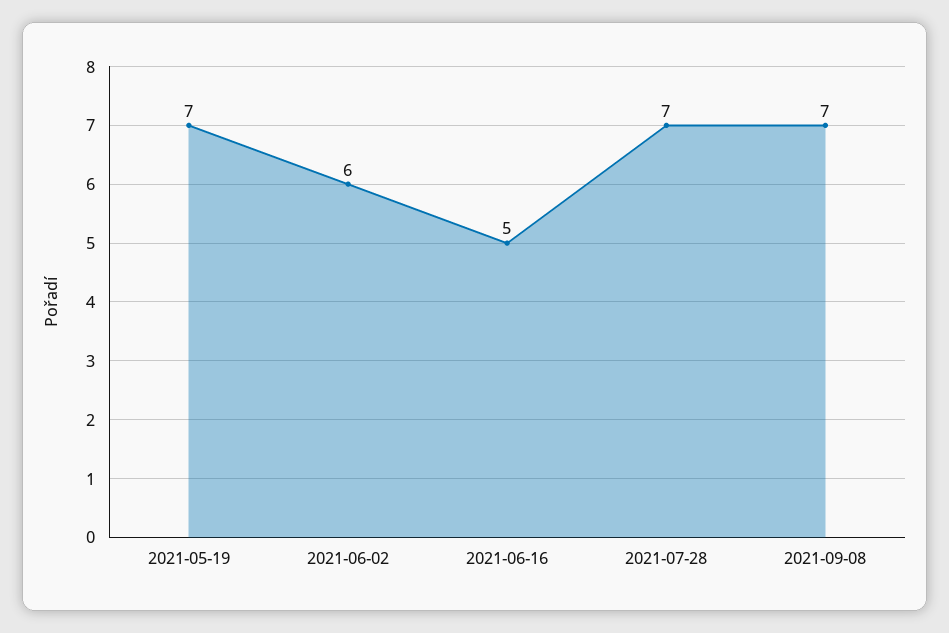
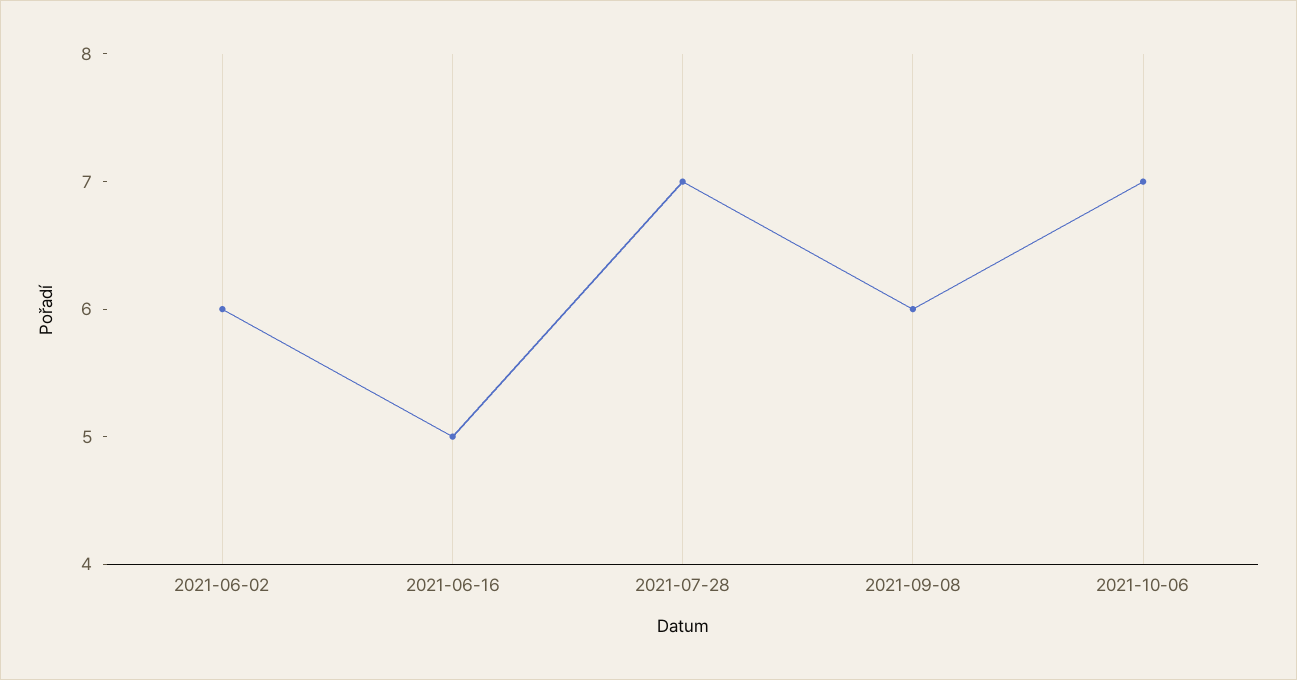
2021-05-19: 7 -> none
2021-09-08: 7 -> 6
2021-10-06: none -> 7

